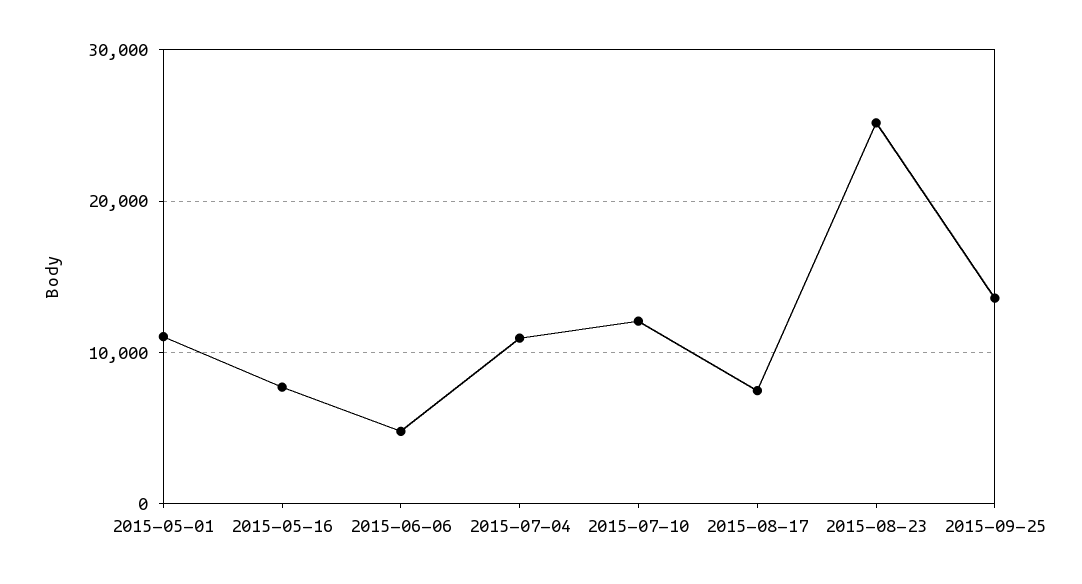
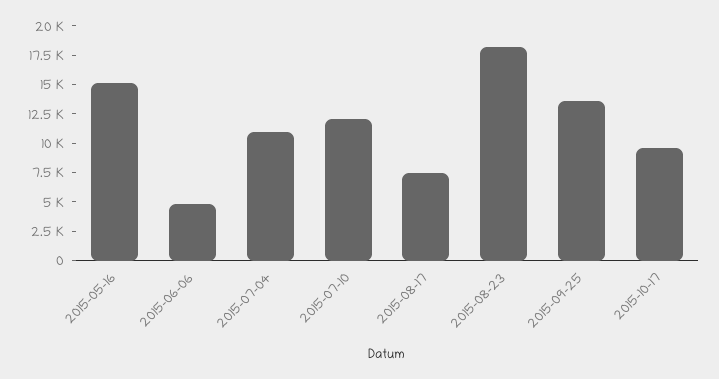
2015-05-01: 11000 -> none
2015-05-16: 8000 -> 15000
2015-08-23: 25000 -> 17500
2015-10-17: none -> 10000

